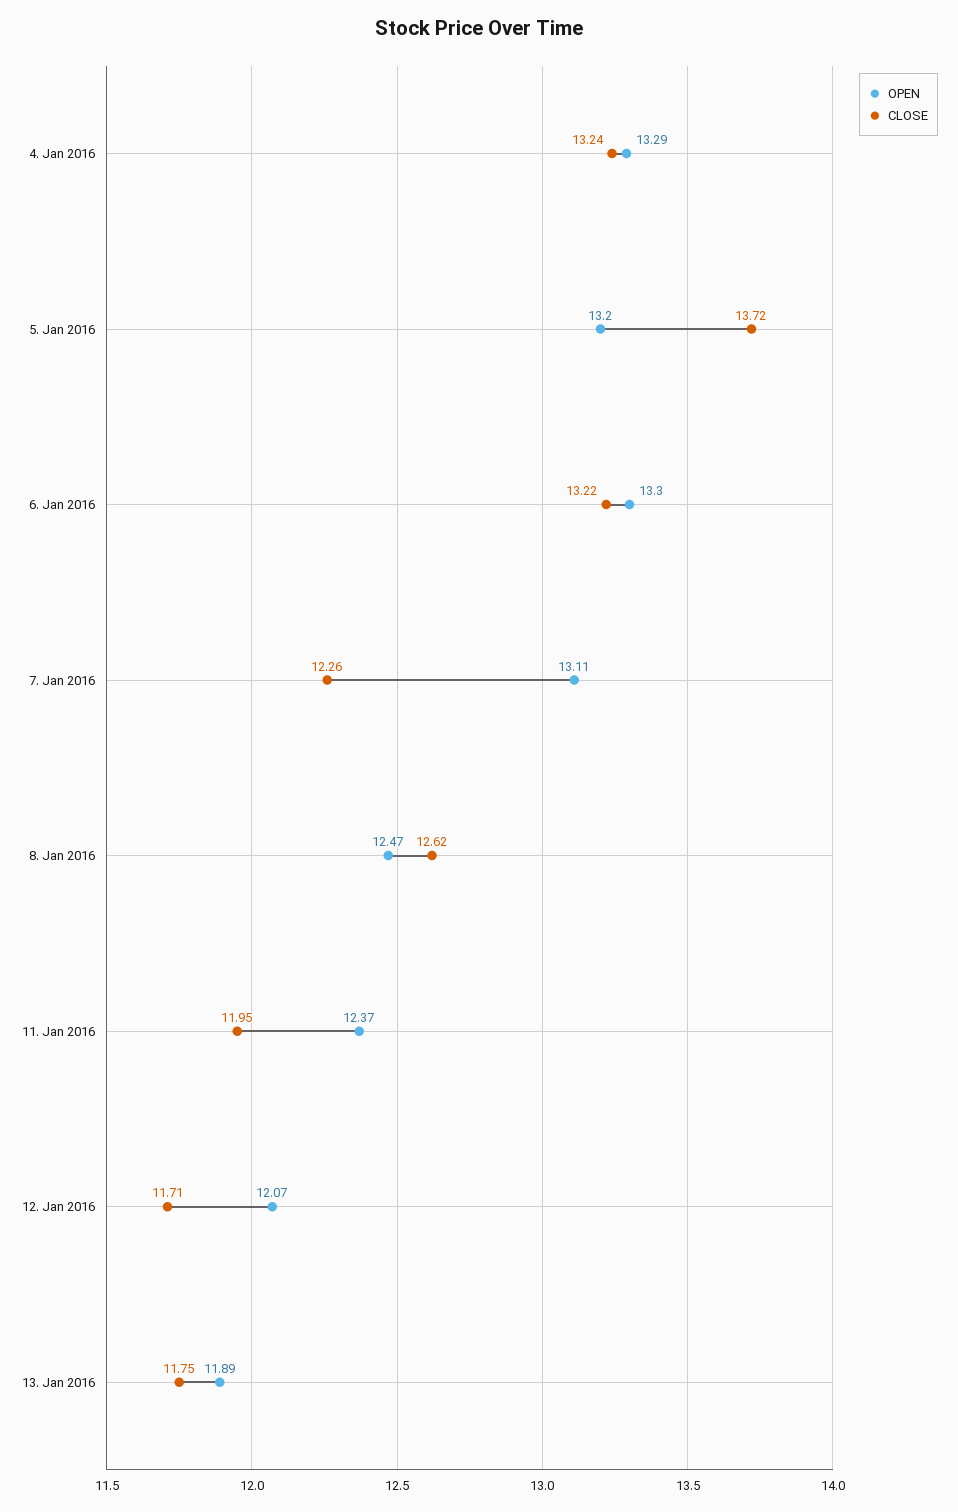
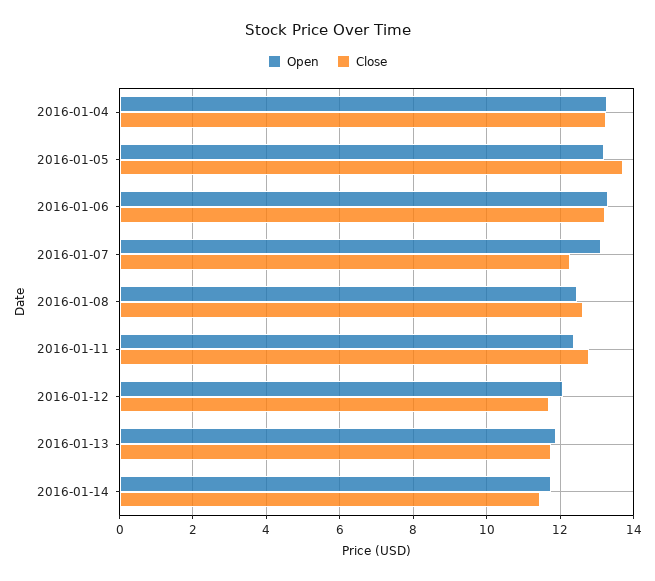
CLOSE, 11. Jan 2016: 11.95 -> 12.8
OPEN, 2016-01-14: none -> 11.8
CLOSE, 2016-01-14: none -> 11.4

